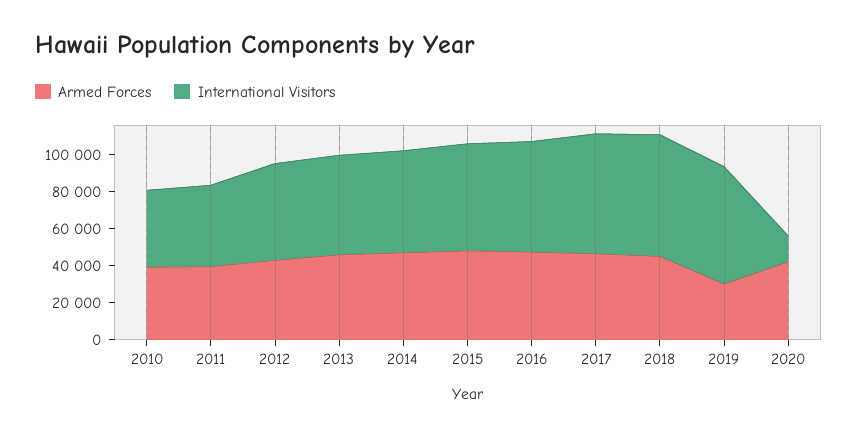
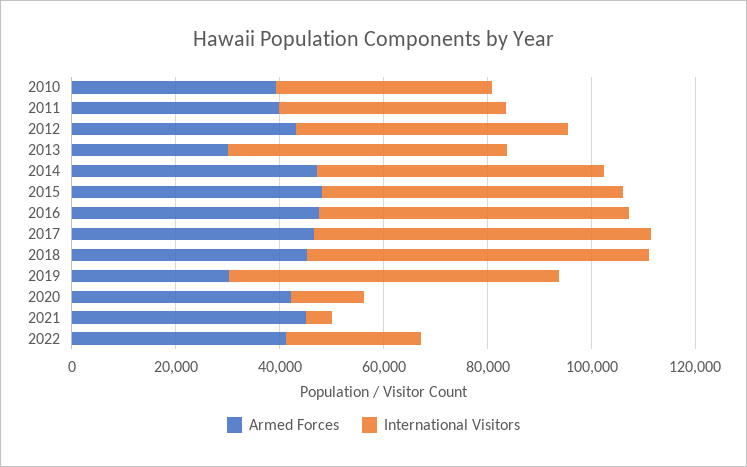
Armed Forces, 2013: 45000 -> 30000
Armed Forces, 2021: none -> 45000
International Visitors, 2021: none -> 5000
Armed Forces, 2022: none -> 40000
International Visitors, 2022: none -> 25000

